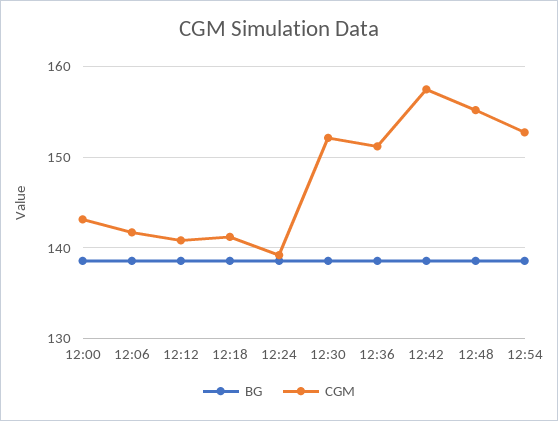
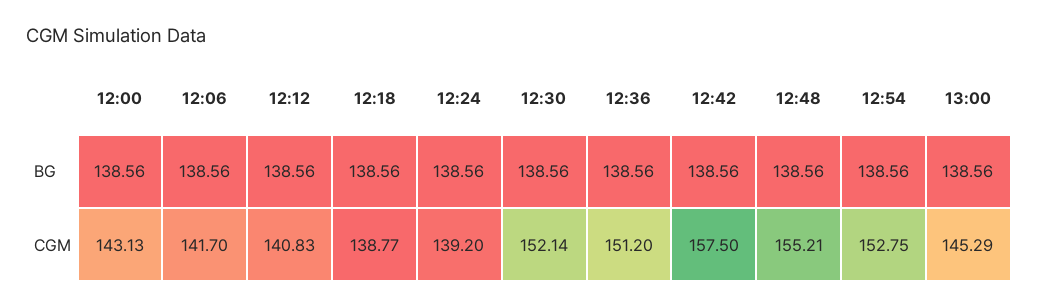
CGM, 12:18: 141 -> 138.77
BG, 13:00: none -> 138.56
CGM, 13:00: none -> 145.29

